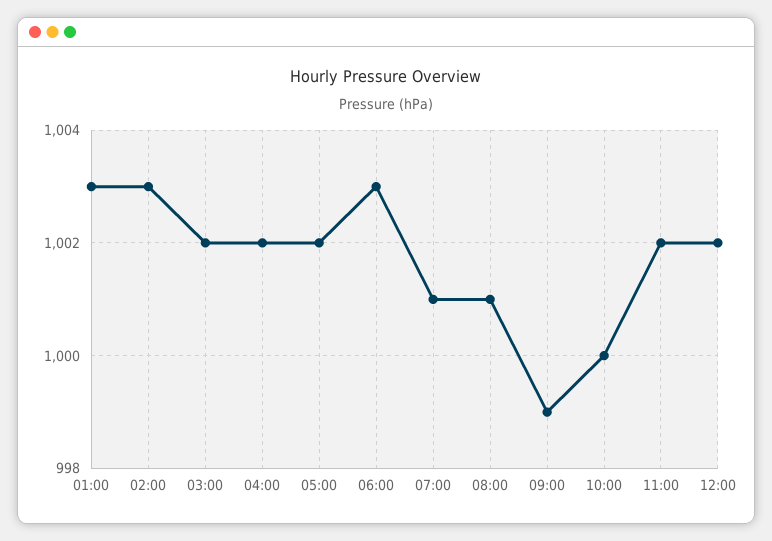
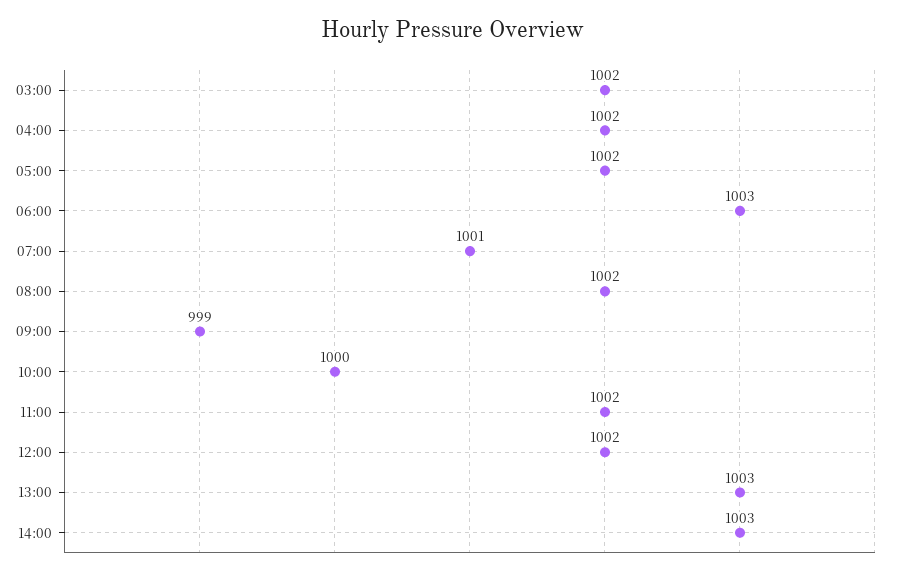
01:00: 1003 -> none
02:00: 1003 -> none
08:00: 1001 -> 1002
13:00: none -> 1003
14:00: none -> 1003

